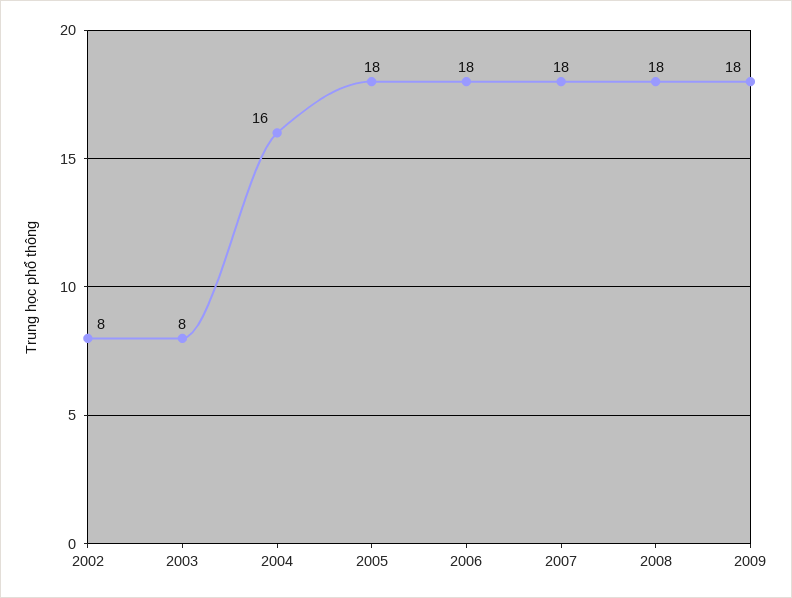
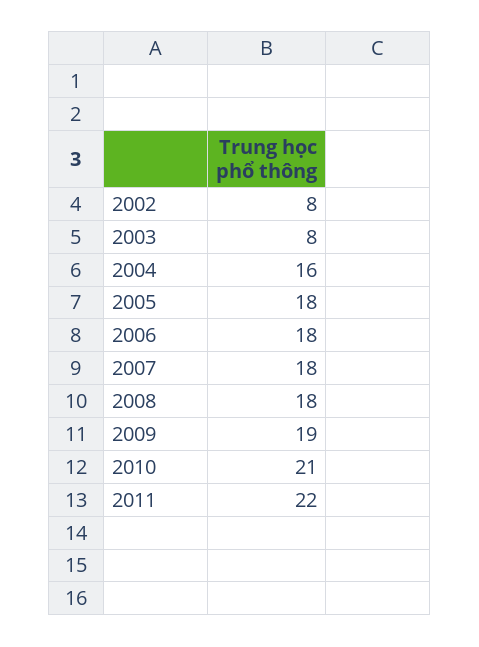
2009: 18 -> 19
2010: none -> 21
2011: none -> 22

